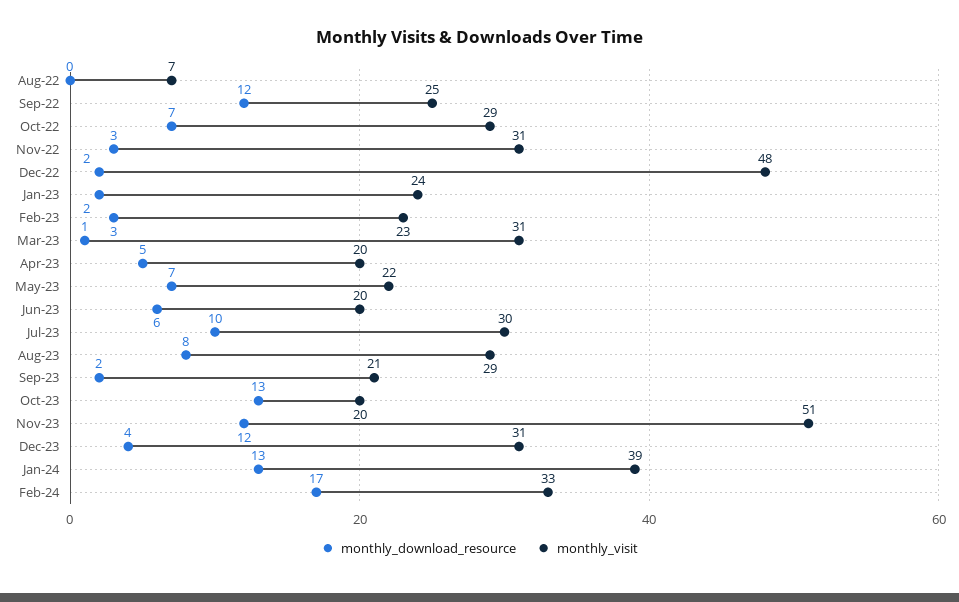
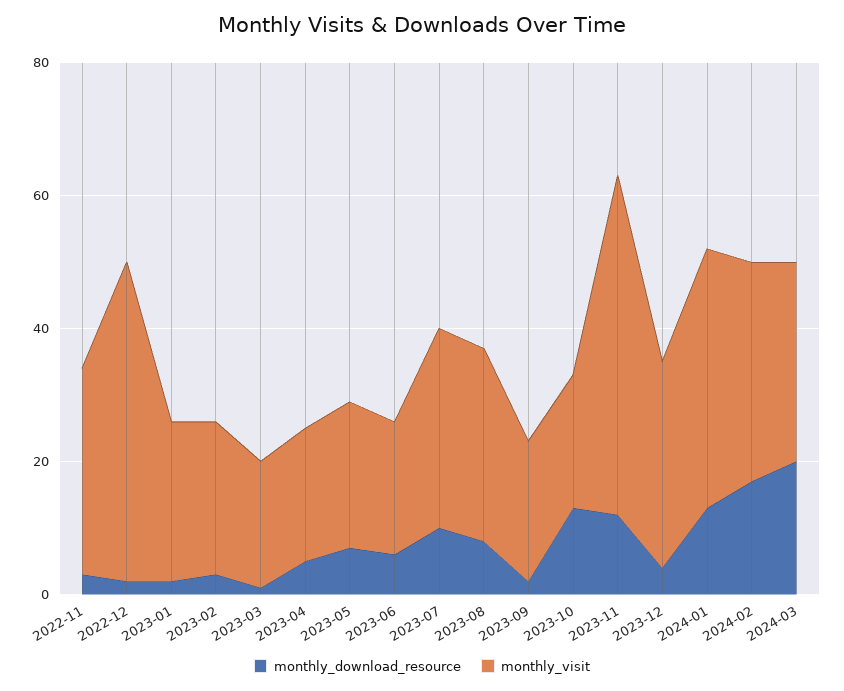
monthly_download_resource, Aug-22: 0 -> none
monthly_visit, Aug-22: 7 -> none
monthly_download_resource, Sep-22: 12 -> none
monthly_visit, Sep-22: 25 -> none
monthly_download_resource, Oct-22: 7 -> none
monthly_visit, Oct-22: 29 -> none
monthly_visit, Mar-23: 31 -> 20
monthly_download_resource, 2024-03: none -> 20
monthly_visit, 2024-03: none -> 30

